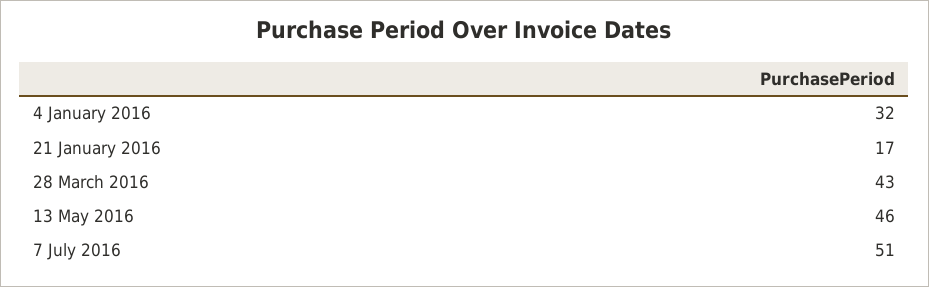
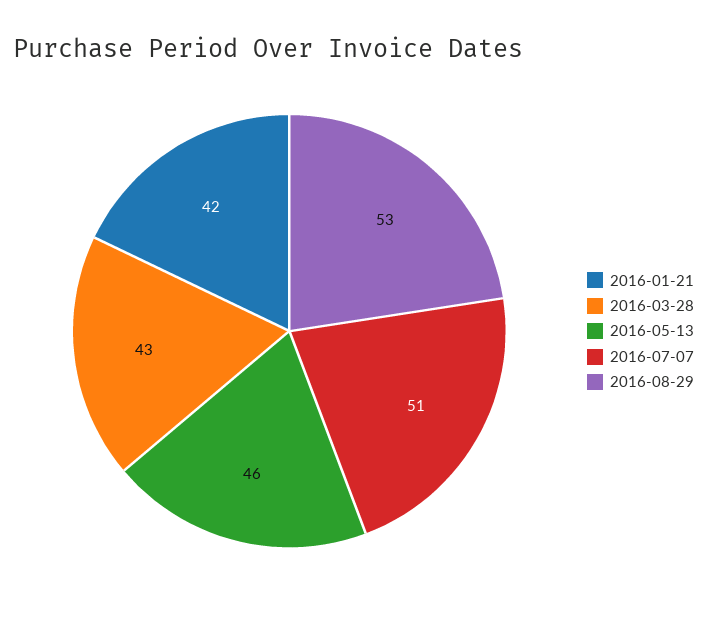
4 January 2016: 32 -> none
21 January 2016: 17 -> 42
2016-08-29: none -> 53

